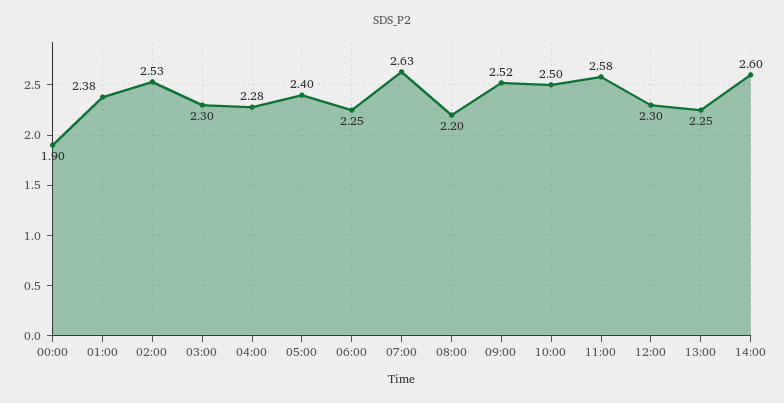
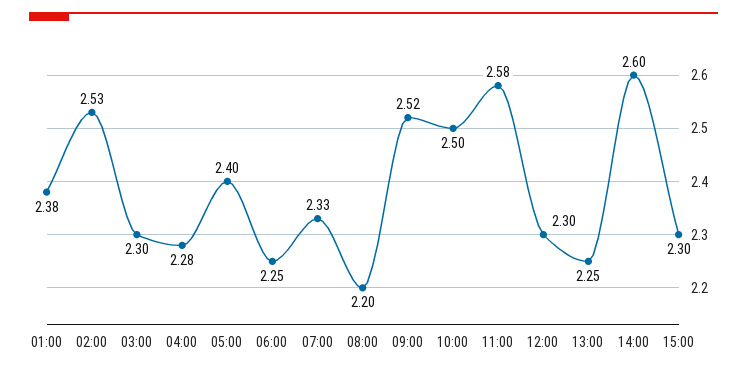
00:00: 1.9 -> none
07:00: 2.63 -> 2.33
15:00: none -> 2.3

